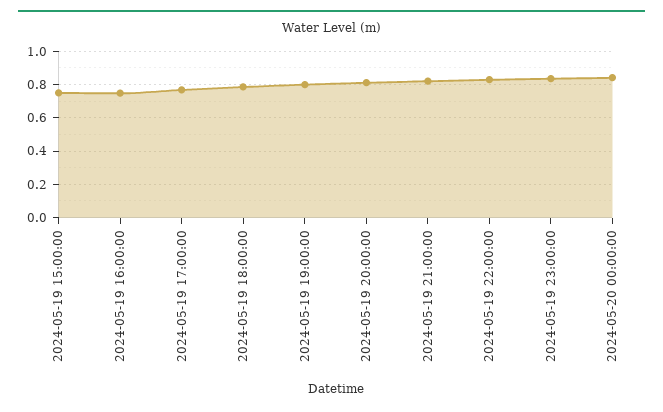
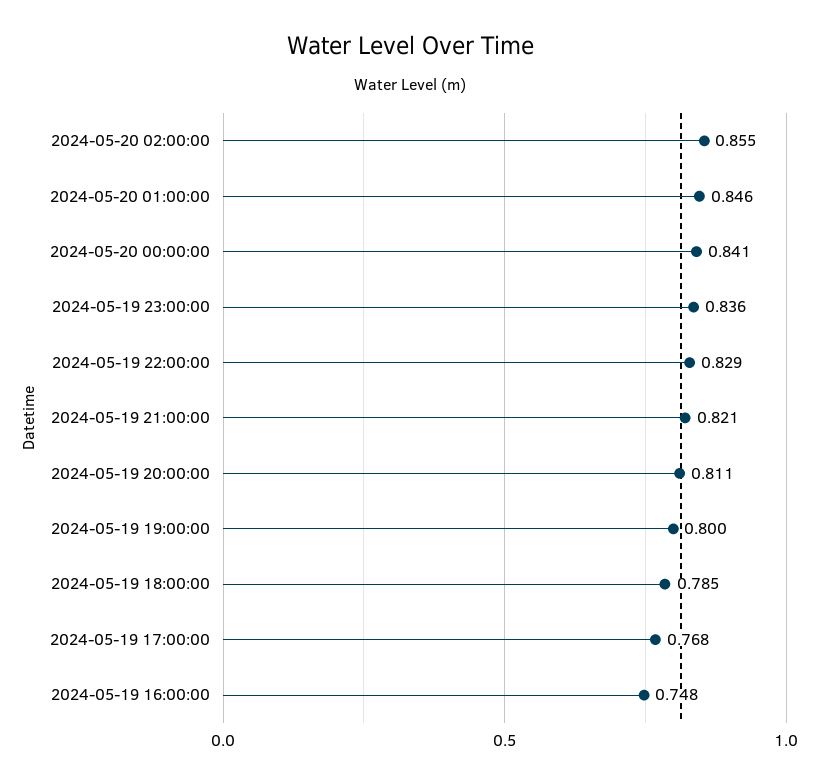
2024-05-19 15:00:00: 0.75 -> none
2024-05-20 02:00:00: none -> 0.855
2024-05-20 01:00:00: none -> 0.846

